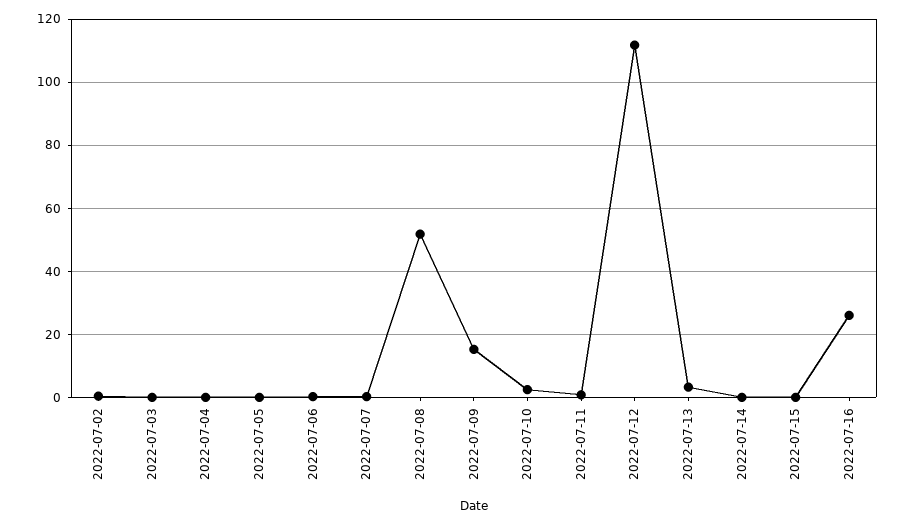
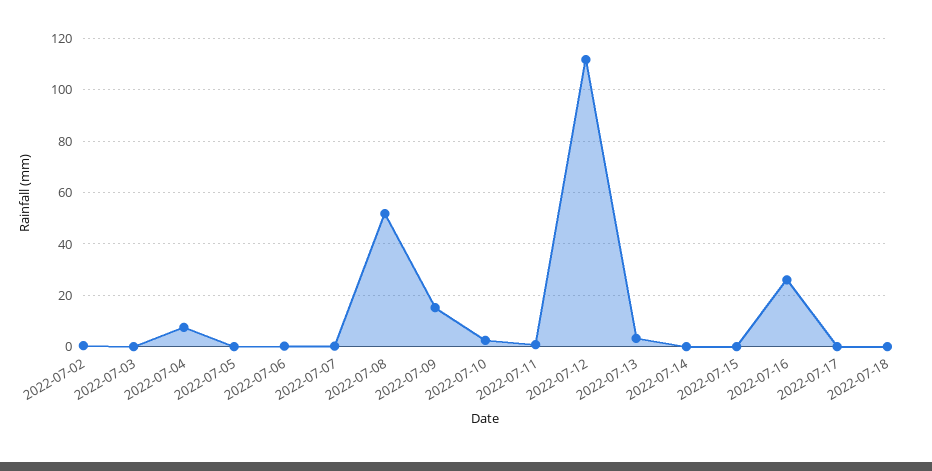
2022-07-04: 0 -> 7.5
2022-07-17: none -> 0
2022-07-18: none -> 0

